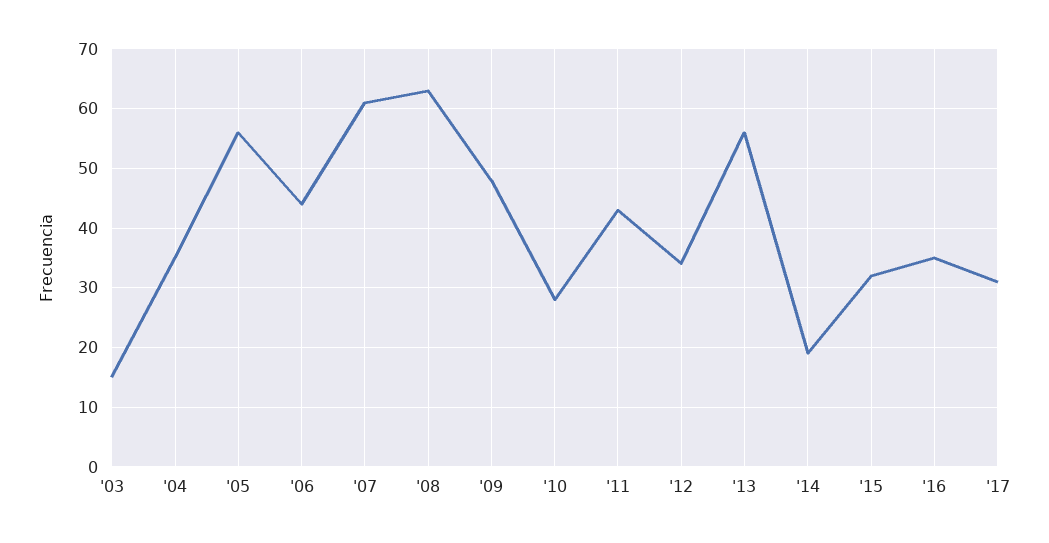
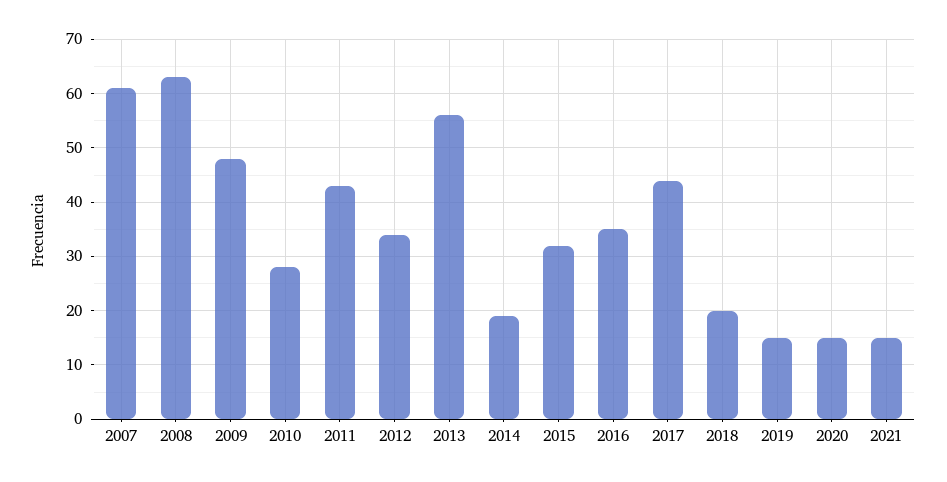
'03: 15 -> none
'04: 35 -> none
'05: 55 -> none
'06: 45 -> none
'17: 30 -> 45
2018: none -> 20
2019: none -> 15
2020: none -> 15
2021: none -> 15

